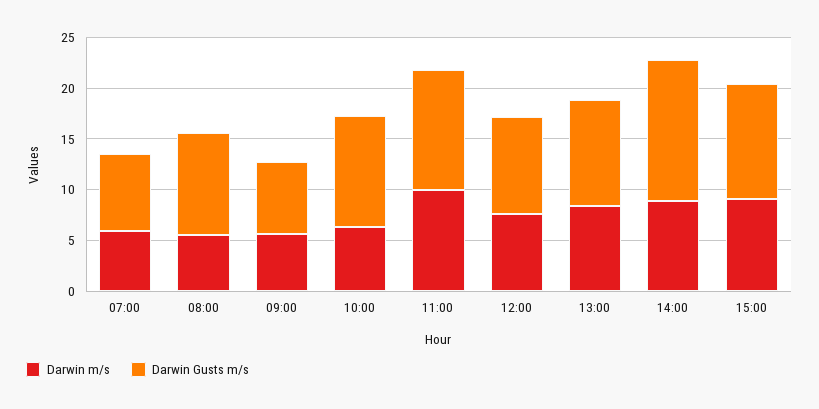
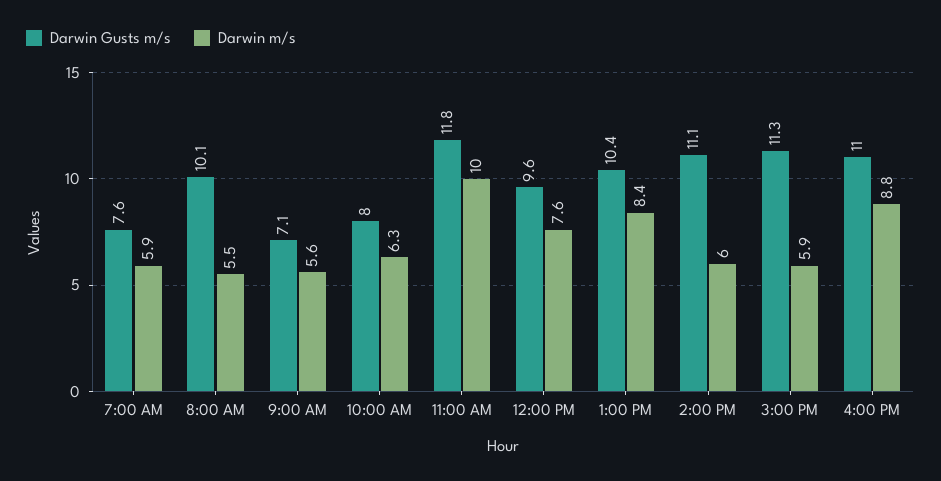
Darwin Gusts m/s, 10:00: 11 -> 8
Darwin m/s, 14:00: 9 -> 6
Darwin Gusts m/s, 14:00: 14 -> 11.1
Darwin m/s, 15:00: 9 -> 5.9
Darwin Gusts m/s, 4:00 PM: none -> 11
Darwin m/s, 4:00 PM: none -> 8.8

